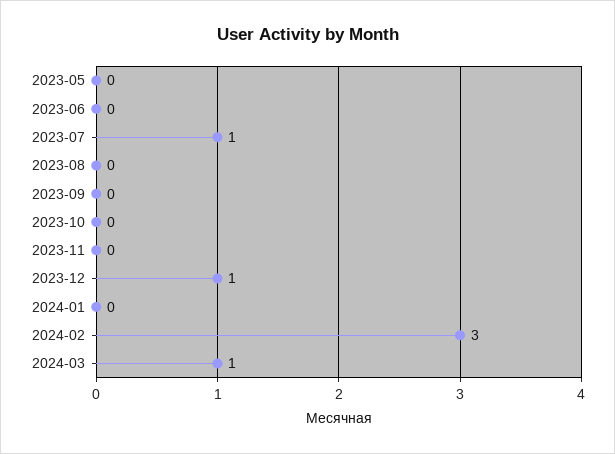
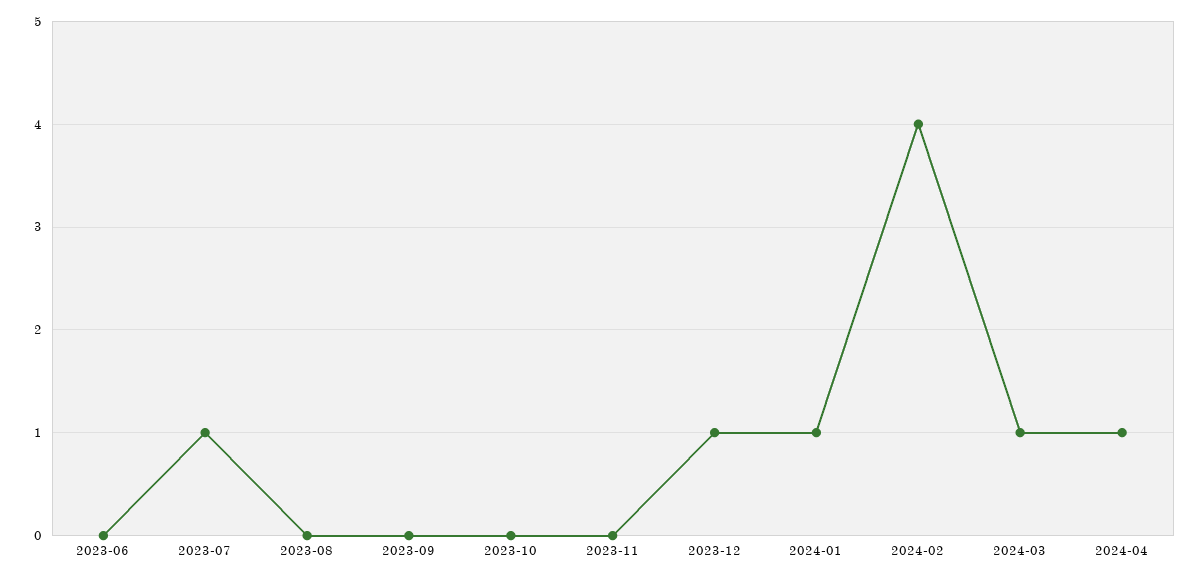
2023-05: 0 -> none
2024-01: 0 -> 1
2024-02: 3 -> 4
2024-04: none -> 1

